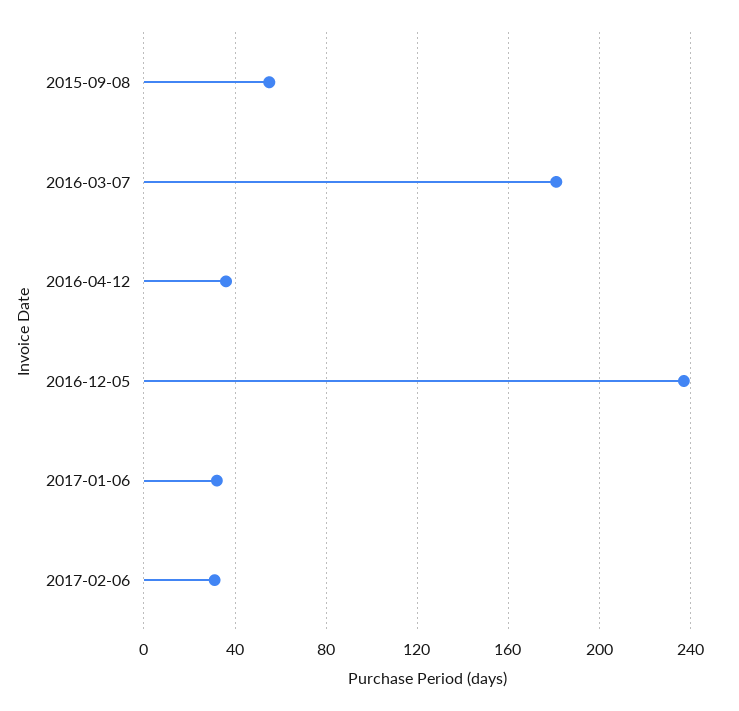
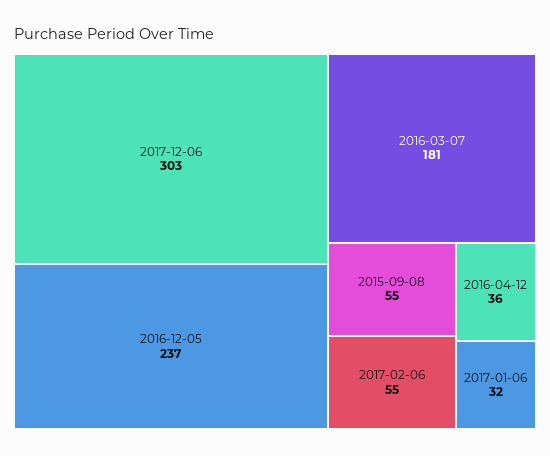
2017-02-06: 30 -> 55
2017-12-06: none -> 303

